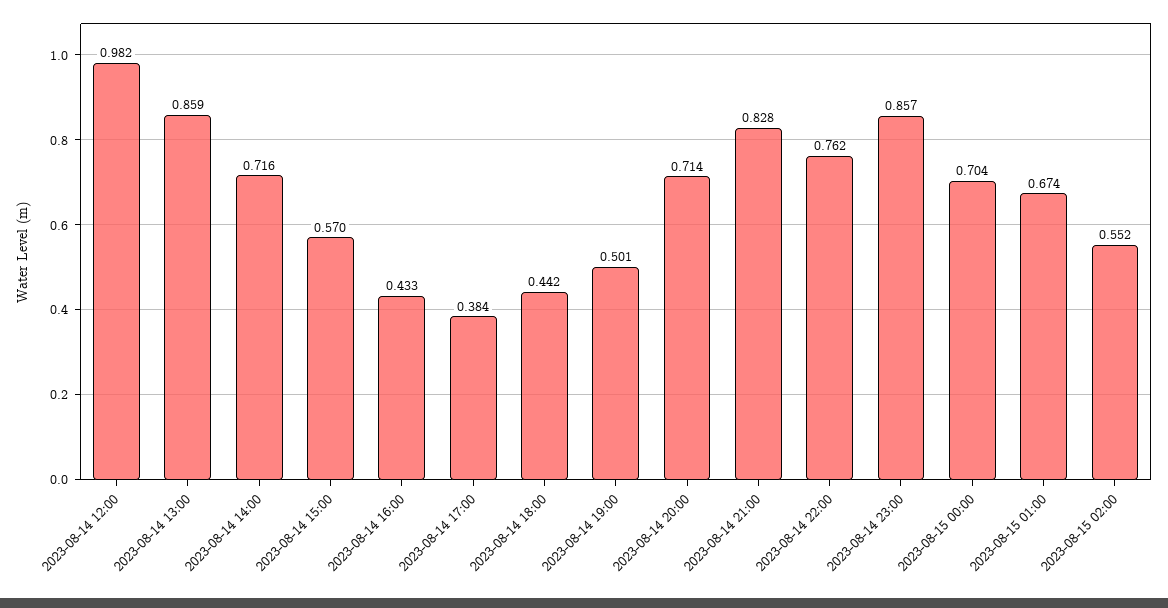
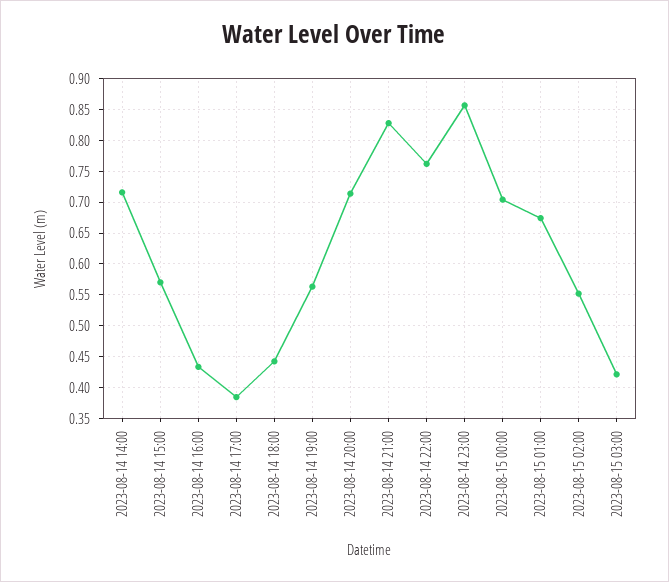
2023-08-14 12:00: 0.982 -> none
2023-08-14 13:00: 0.859 -> none
2023-08-14 19:00: 0.501 -> 0.56
2023-08-15 03:00: none -> 0.42

